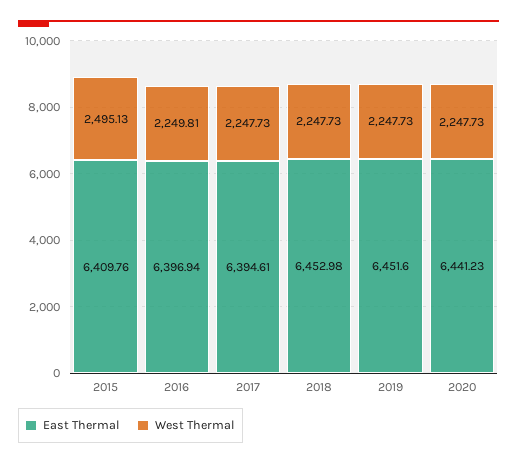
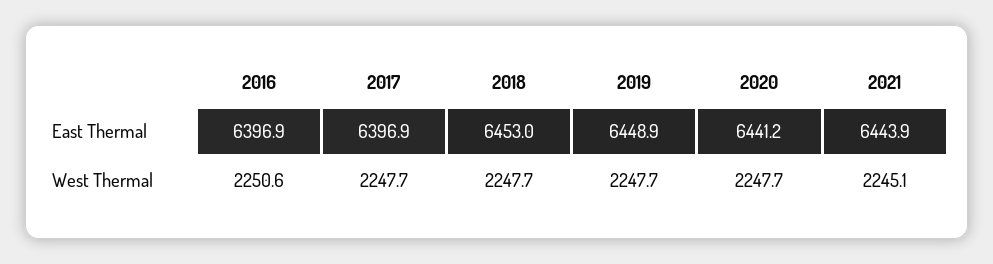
East Thermal, 2015: 6409.76 -> none
West Thermal, 2015: 2495.13 -> none
West Thermal, 2016: 2249.81 -> 2250.6
East Thermal, 2017: 6394.61 -> 6396.9
East Thermal, 2019: 6451.6 -> 6448.9
East Thermal, 2021: none -> 6443.9
West Thermal, 2021: none -> 2245.1

